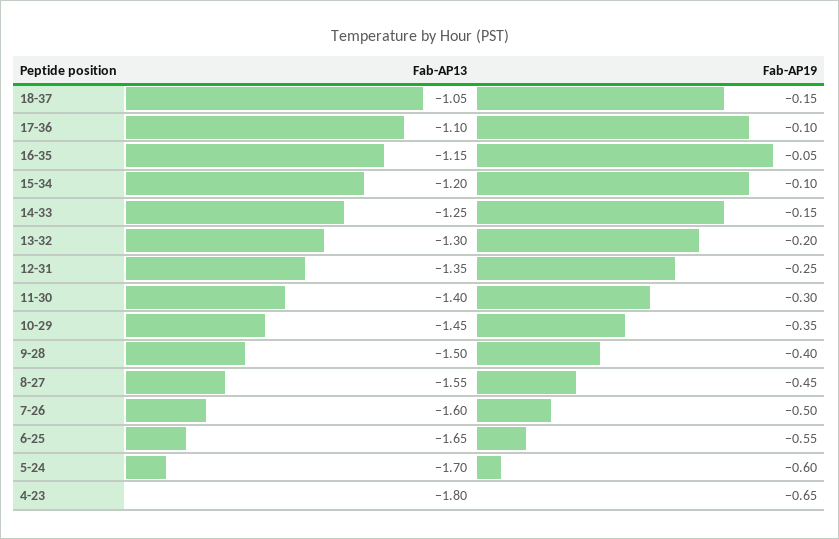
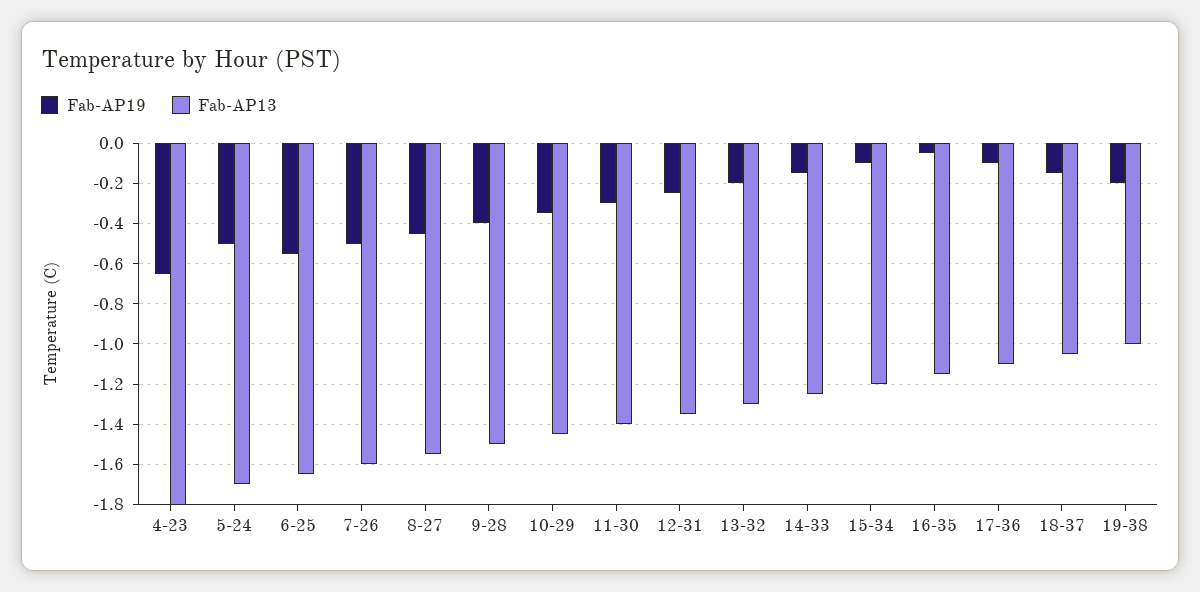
Fab-AP19, 5-24: -0.6 -> -0.5
Fab-AP19, 19-38: none -> -0.2
Fab-AP13, 19-38: none -> -1

